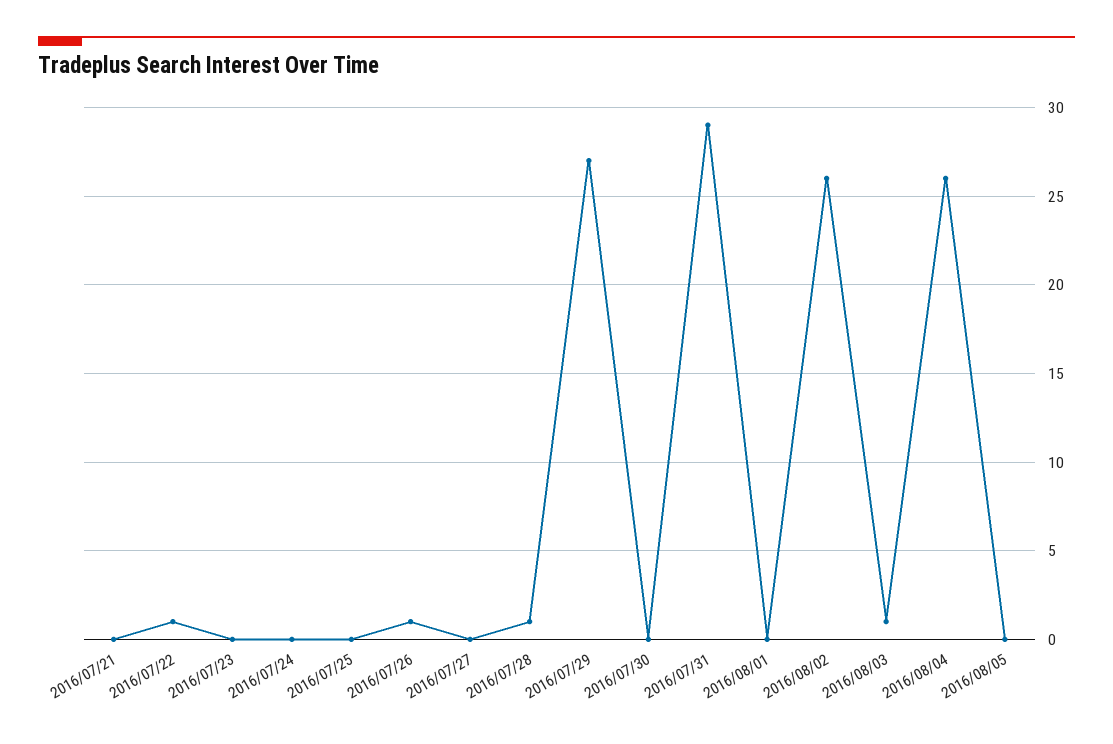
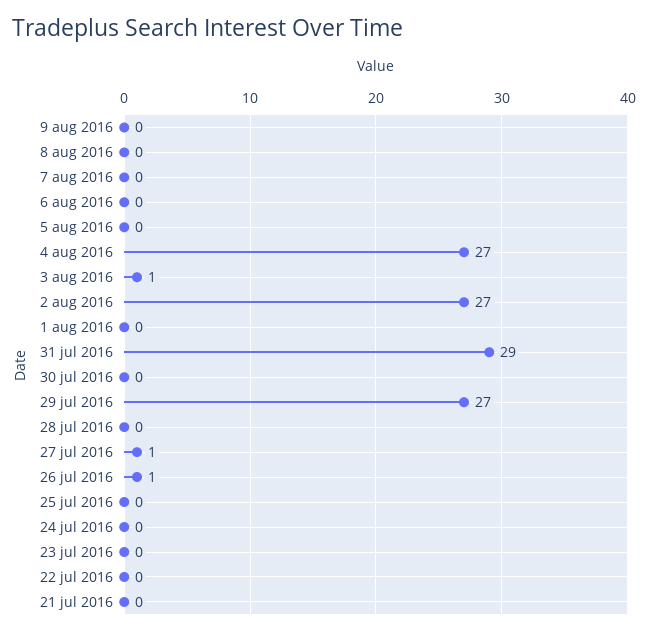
2016/07/22: 1 -> 0
2016/07/27: 0 -> 1
2016/07/28: 1 -> 0
2016/08/02: 26 -> 27
2016/08/04: 26 -> 27
9 aug 2016: none -> 0
8 aug 2016: none -> 0
7 aug 2016: none -> 0
6 aug 2016: none -> 0

